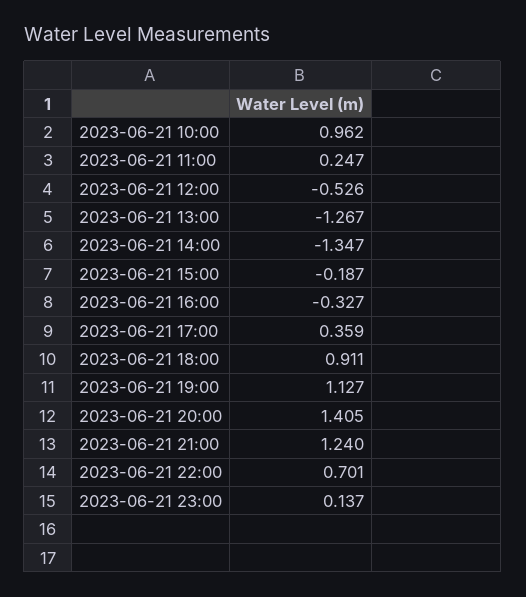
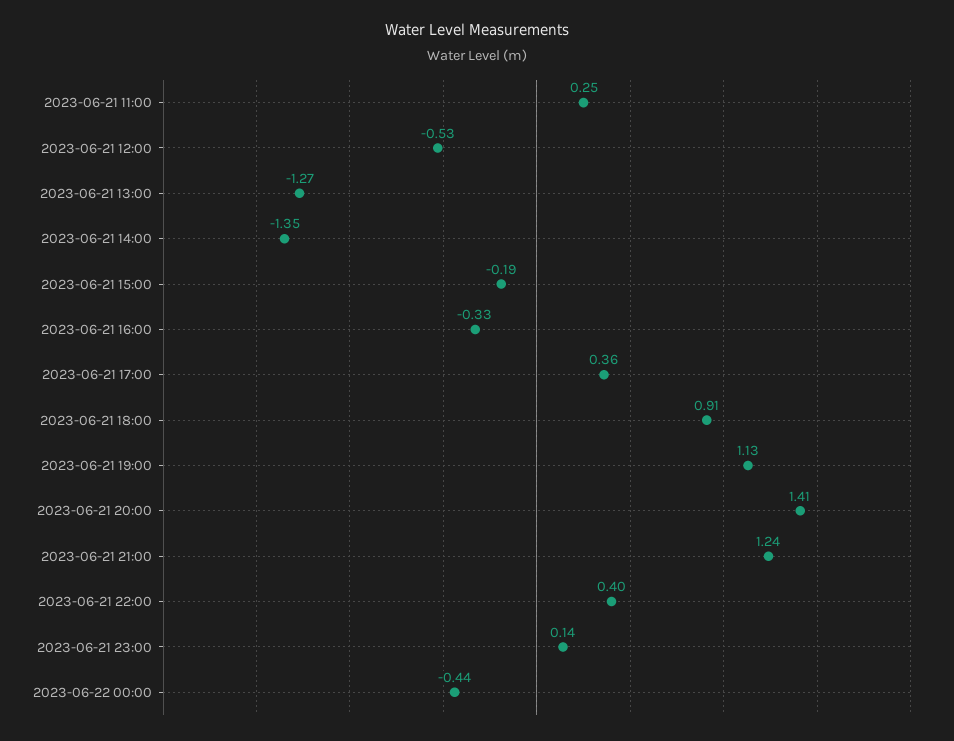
2023-06-21 10:00: 0.962 -> none
2023-06-21 22:00: 0.701 -> 0.4
2023-06-22 00:00: none -> -0.44

